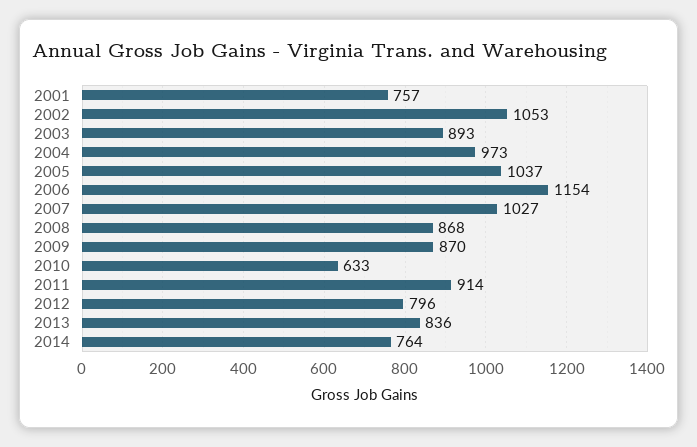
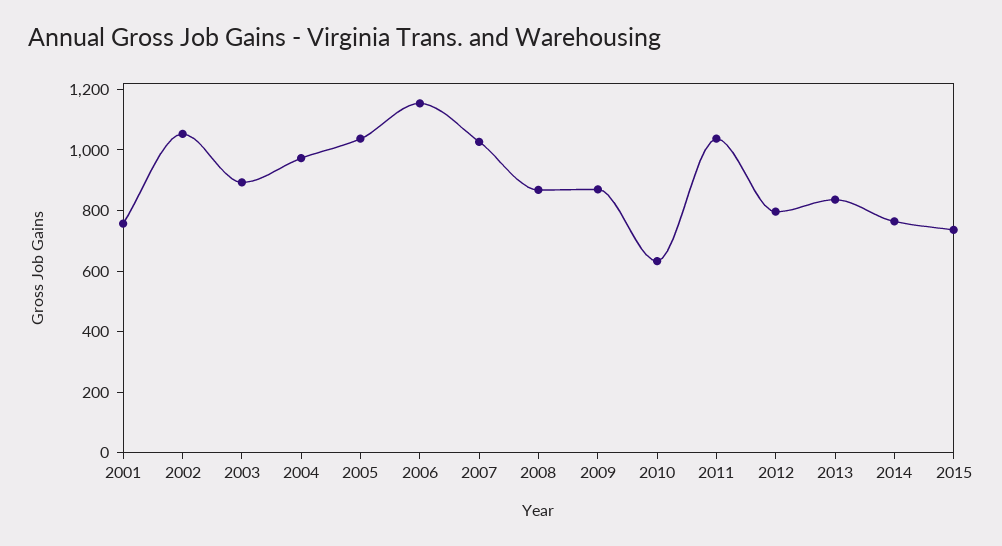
2011: 914 -> 1050
2015: none -> 750

